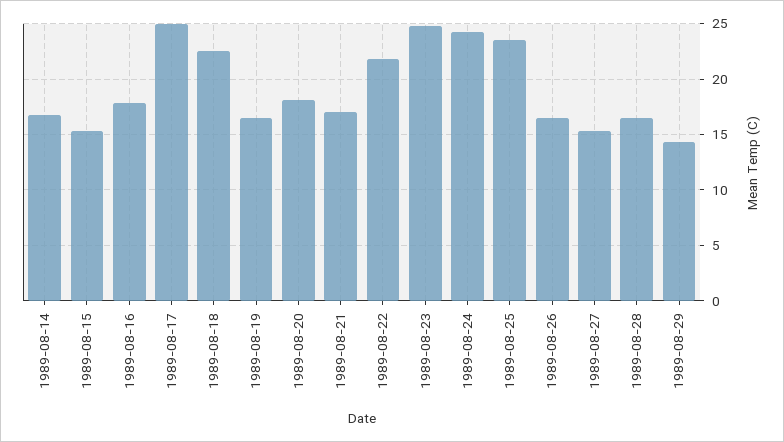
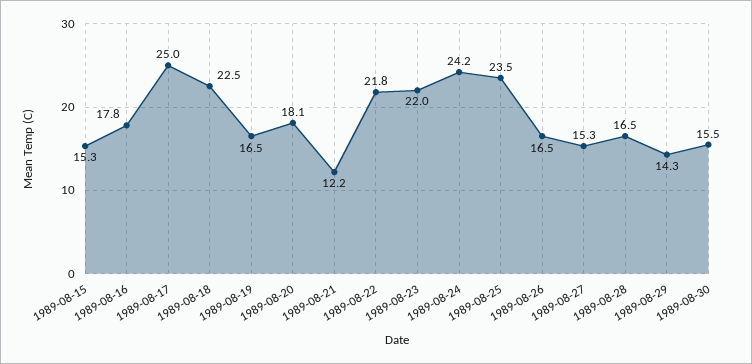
1989-08-14: 17 -> none
1989-08-21: 17 -> 12.2
1989-08-23: 25 -> 22
1989-08-30: none -> 15.5

